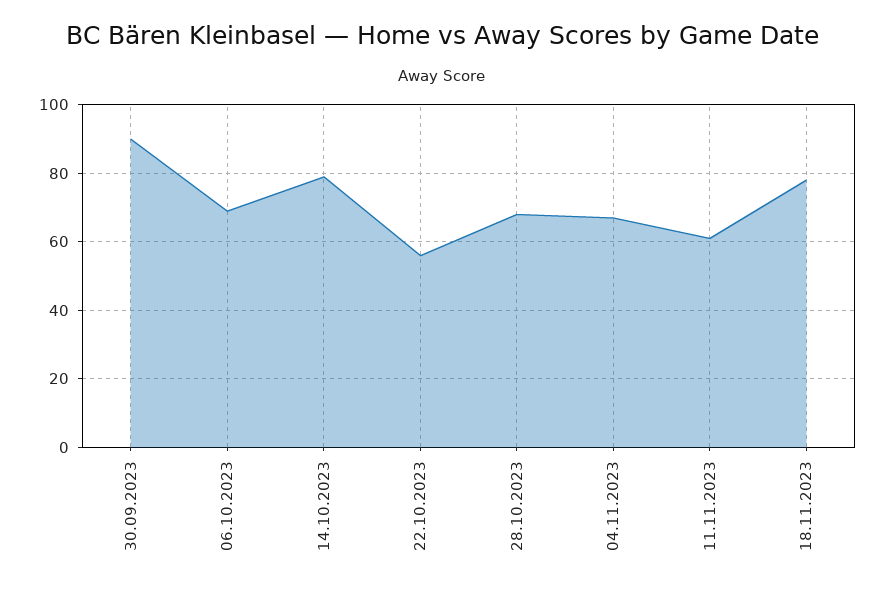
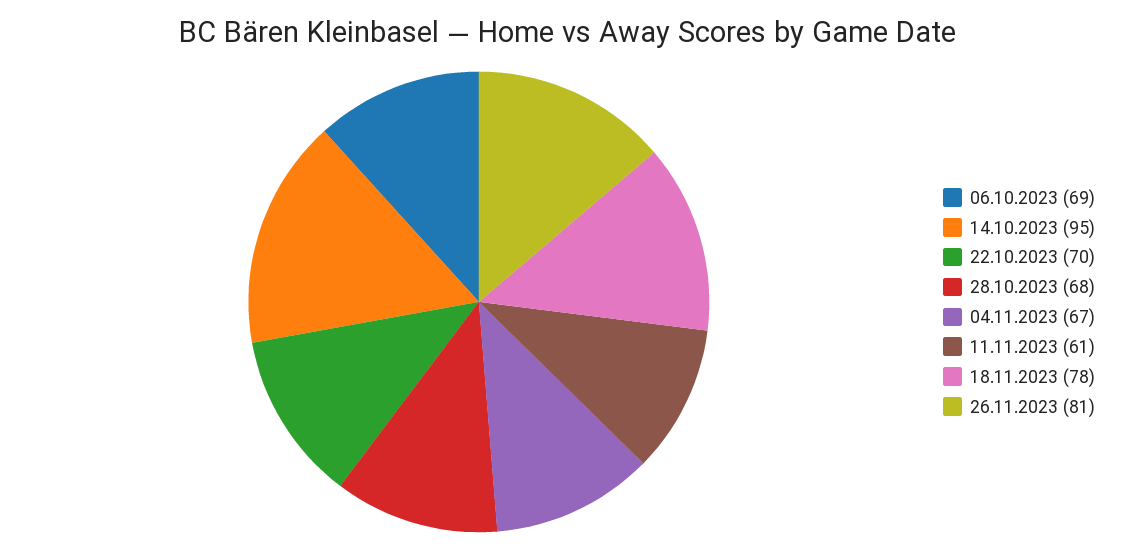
30.09.2023: 90 -> none
14.10.2023: 80 -> 95
22.10.2023: 55 -> 70
26.11.2023: none -> 81

